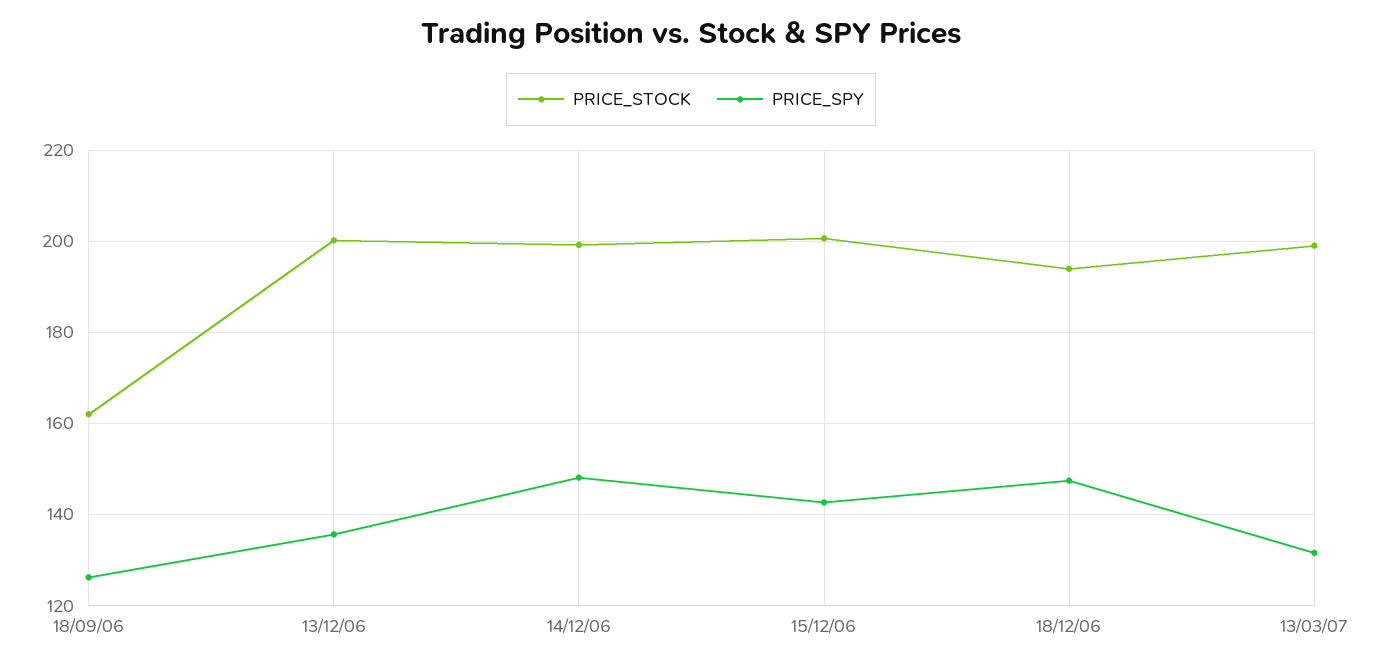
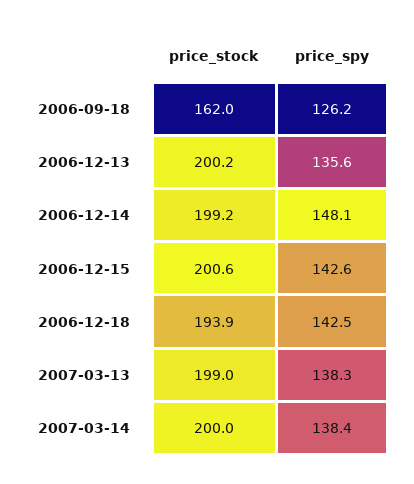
PRICE_SPY, 18/12/06: 148 -> 142.5
PRICE_SPY, 13/03/07: 132 -> 138.3
PRICE_STOCK, 2007-03-14: none -> 200
PRICE_SPY, 2007-03-14: none -> 138.4

